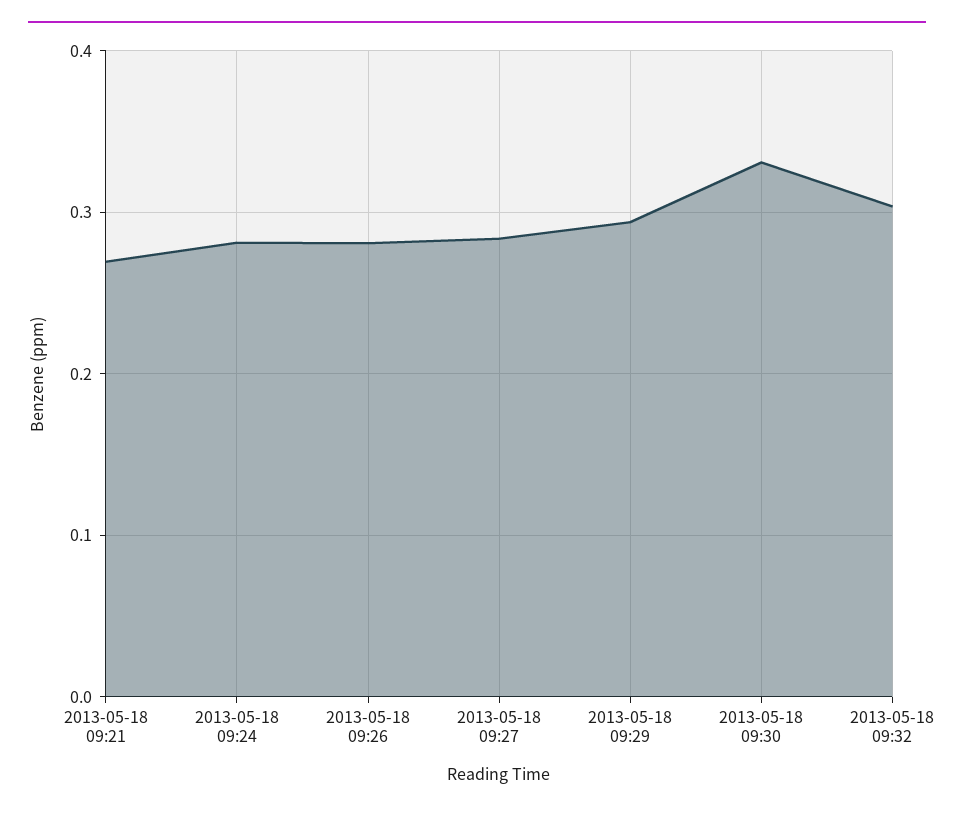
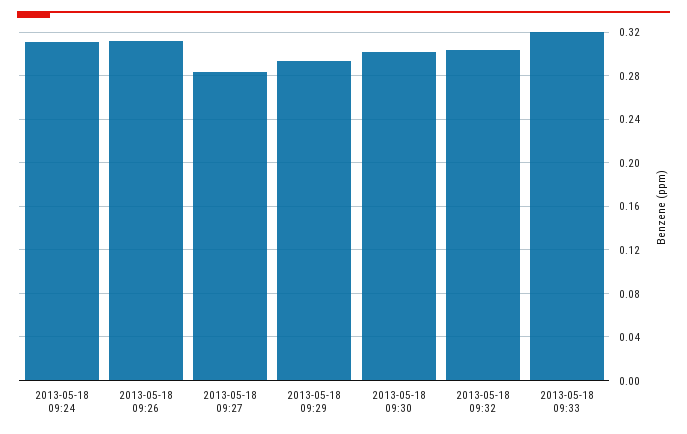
2013-05-18 09:21: 0.27 -> none
2013-05-18 09:24: 0.28 -> 0.31
2013-05-18 09:26: 0.28 -> 0.31
2013-05-18 09:30: 0.33 -> 0.3
2013-05-18 09:33: none -> 0.32

